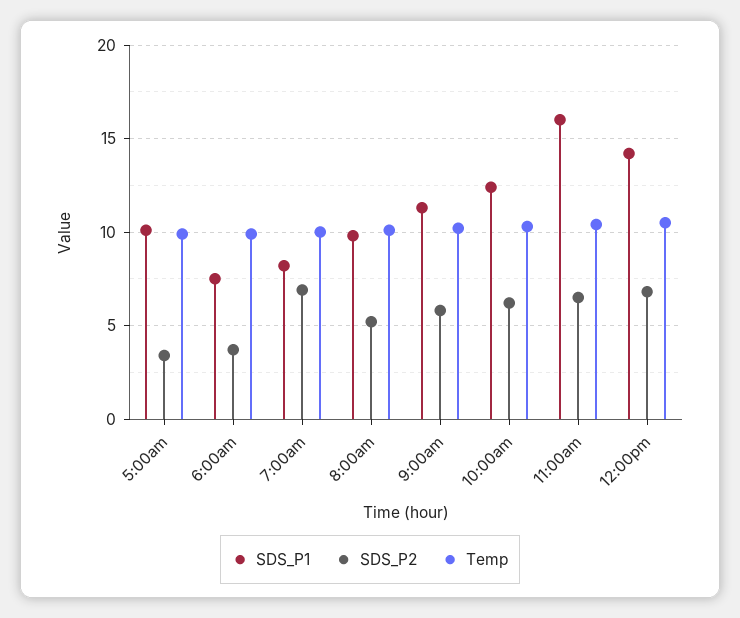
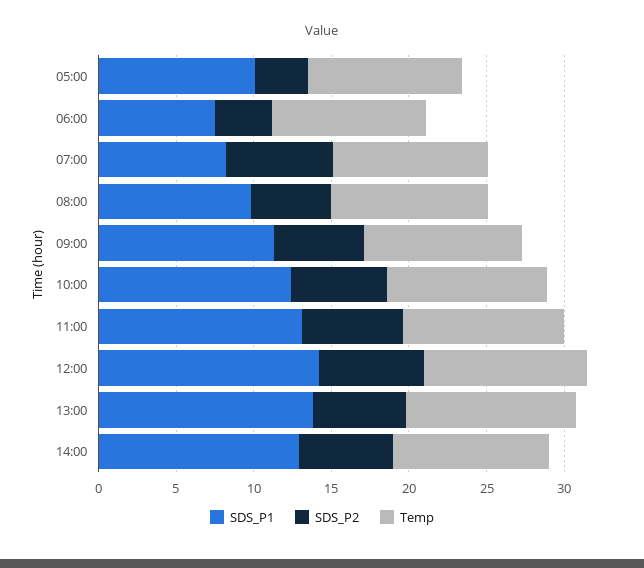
SDS_P1, 11:00am: 16 -> 13
SDS_P1, 13:00: none -> 14
SDS_P2, 13:00: none -> 6
Temp, 13:00: none -> 11
SDS_P1, 14:00: none -> 13
SDS_P2, 14:00: none -> 6
Temp, 14:00: none -> 10

